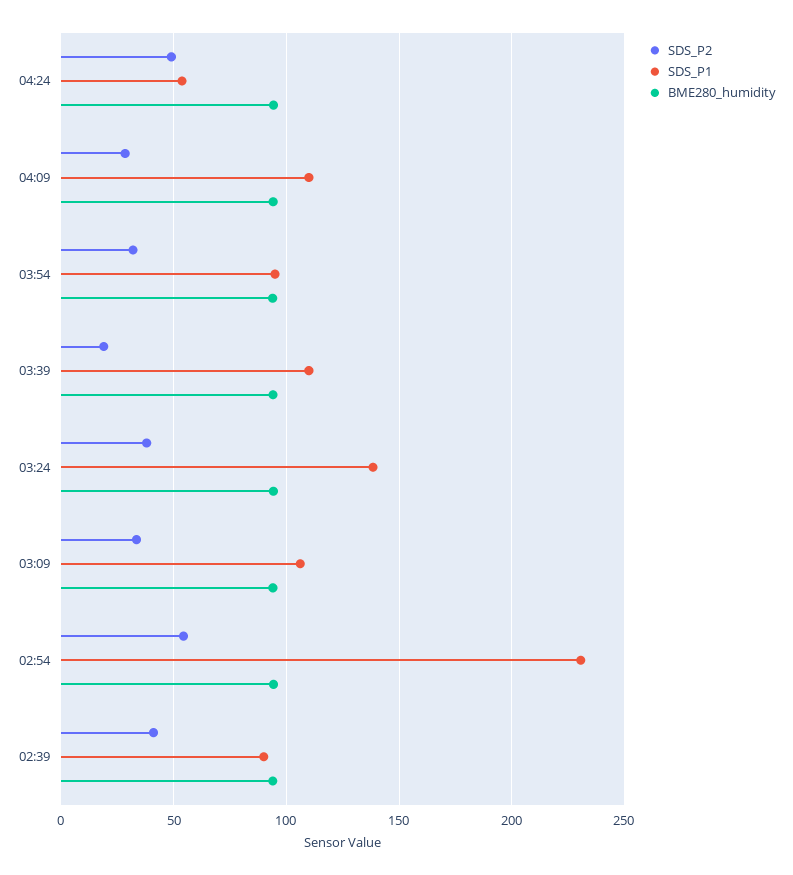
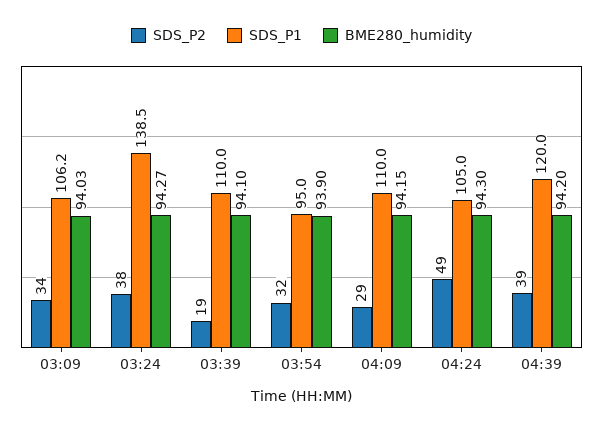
SDS_P1, 04:24: 55 -> 105
SDS_P2, 02:54: 55 -> none
SDS_P1, 02:54: 230 -> none
BME280_humidity, 02:54: 95 -> none
SDS_P2, 02:39: 40 -> none
SDS_P1, 02:39: 90 -> none
BME280_humidity, 02:39: 95 -> none
SDS_P2, 04:39: none -> 39
SDS_P1, 04:39: none -> 120
BME280_humidity, 04:39: none -> 94.2

